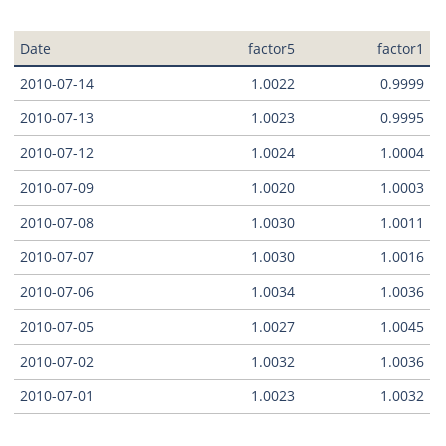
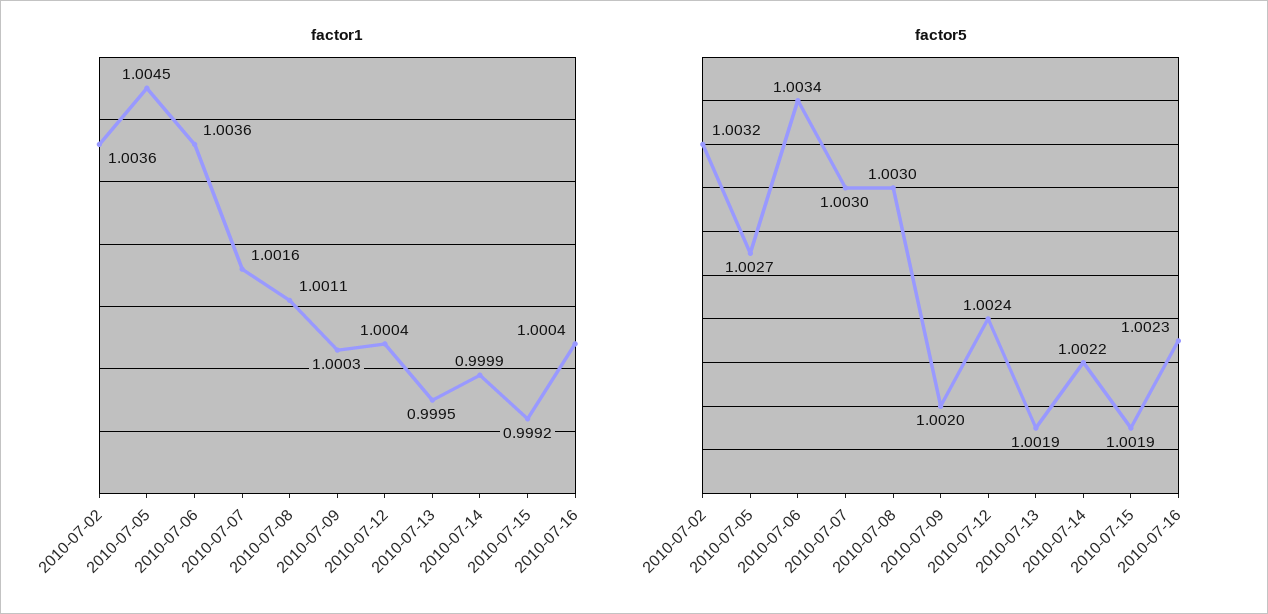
factor5, 2010-07-13: 1.0023 -> 1.0019
factor5, 2010-07-01: 1.0023 -> none
factor1, 2010-07-01: 1.0032 -> none
factor1, 2010-07-15: none -> 0.9992
factor1, 2010-07-16: none -> 1.0004
factor5, 2010-07-15: none -> 1.0019
factor5, 2010-07-16: none -> 1.0023

